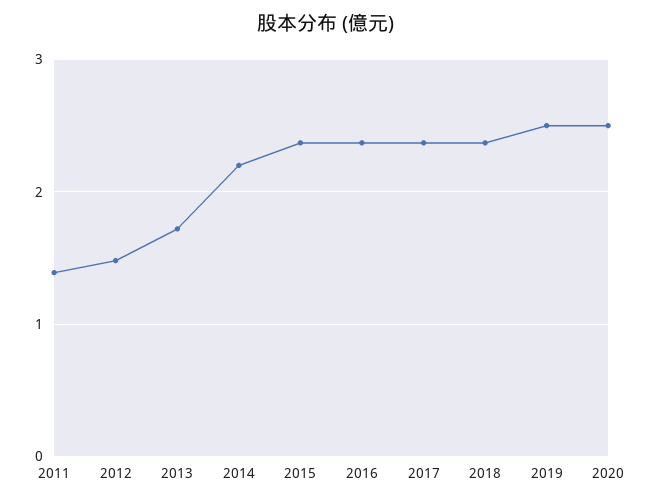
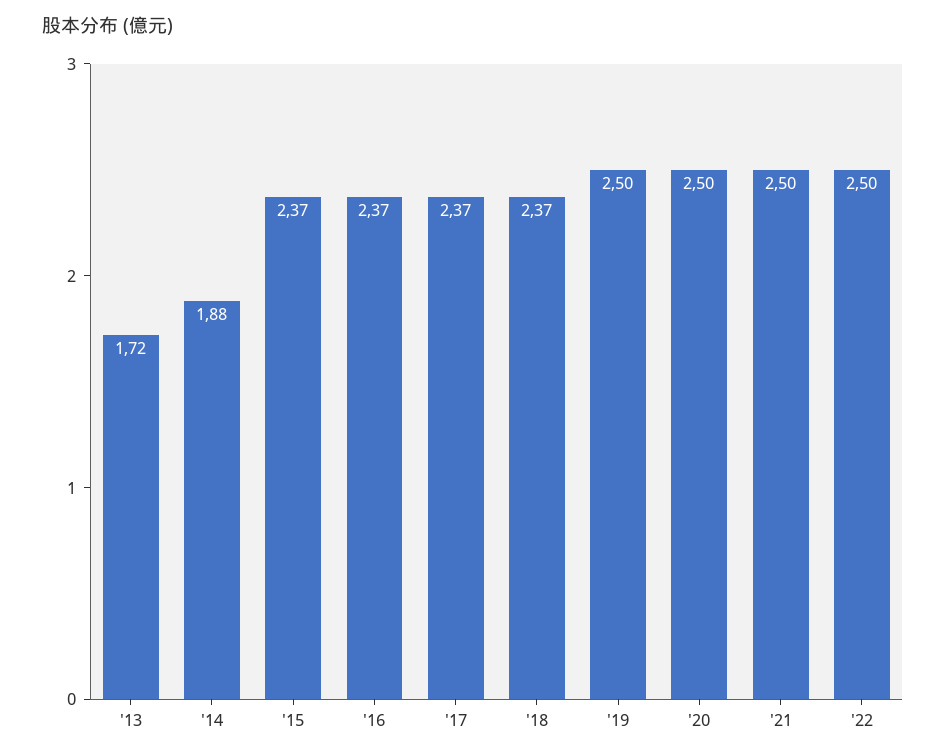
2011: 1.4 -> none
2012: 1.5 -> none
2014: 2.2 -> 1.88
'21: none -> 2.5
'22: none -> 2.5

